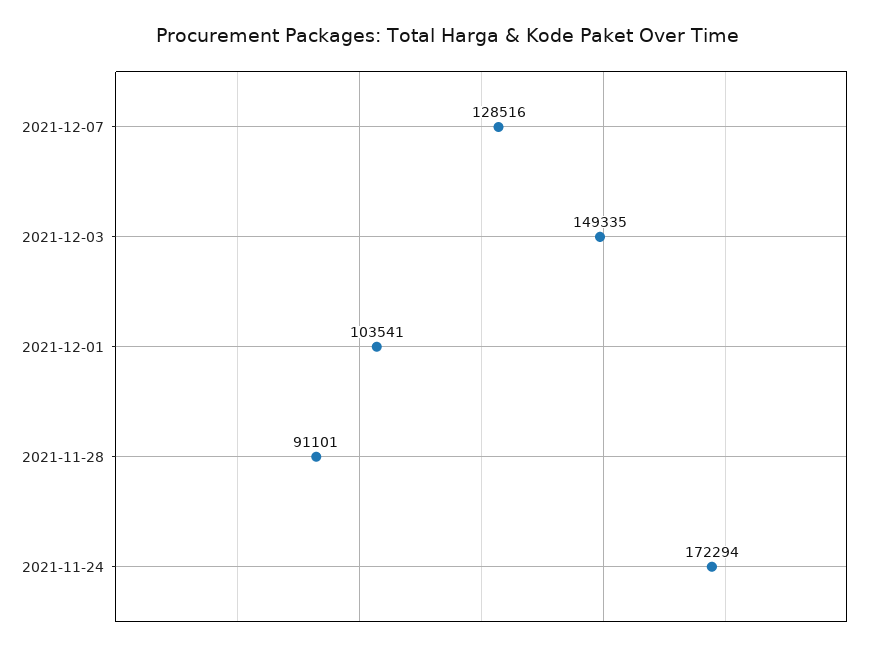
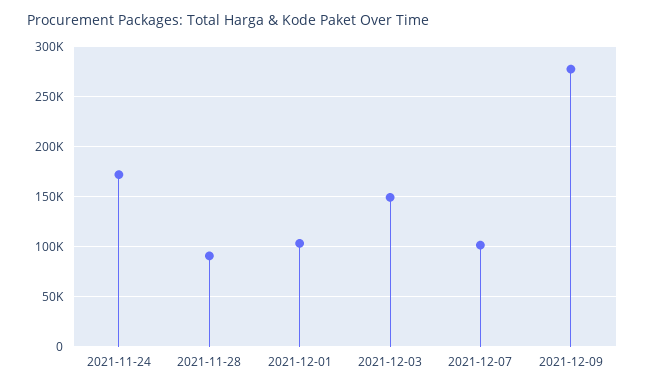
2021-12-07: 128516 -> 100000
2021-12-09: none -> 280000

